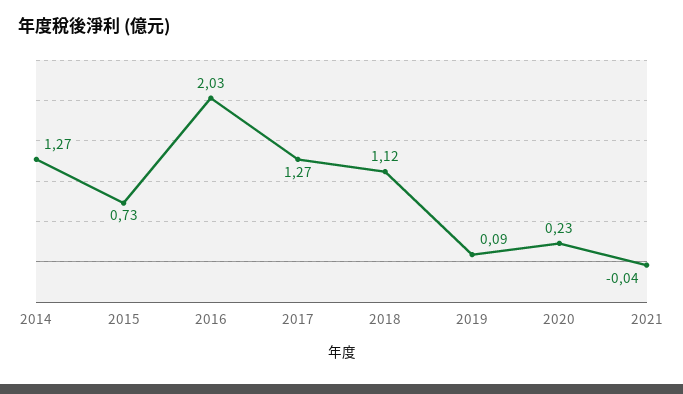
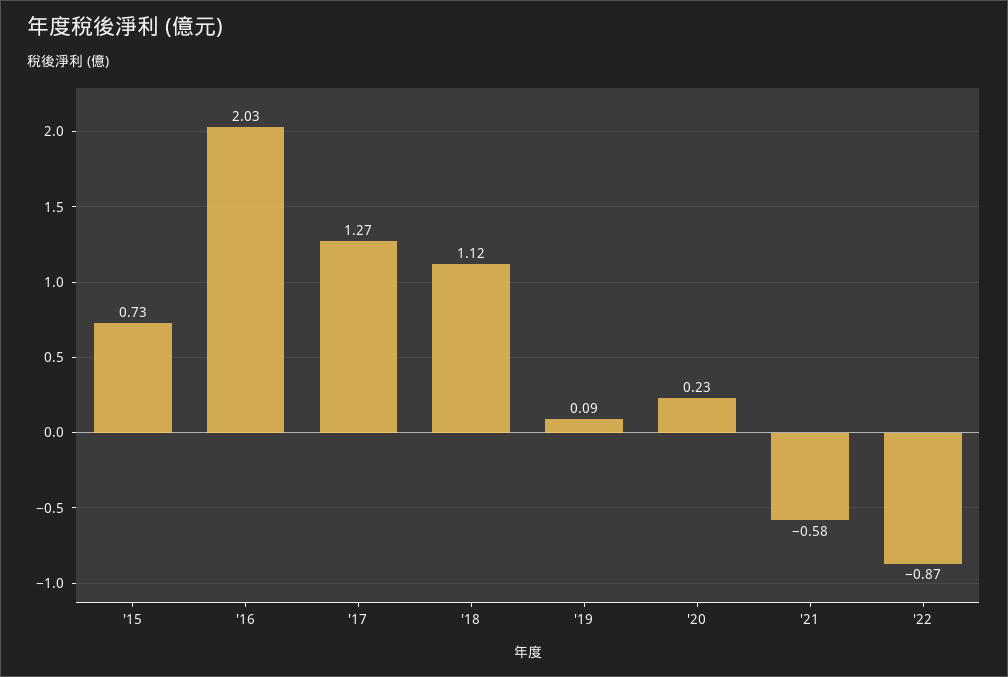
2014: 1.27 -> none
2021: -0.04 -> -0.58
'22: none -> -0.87

